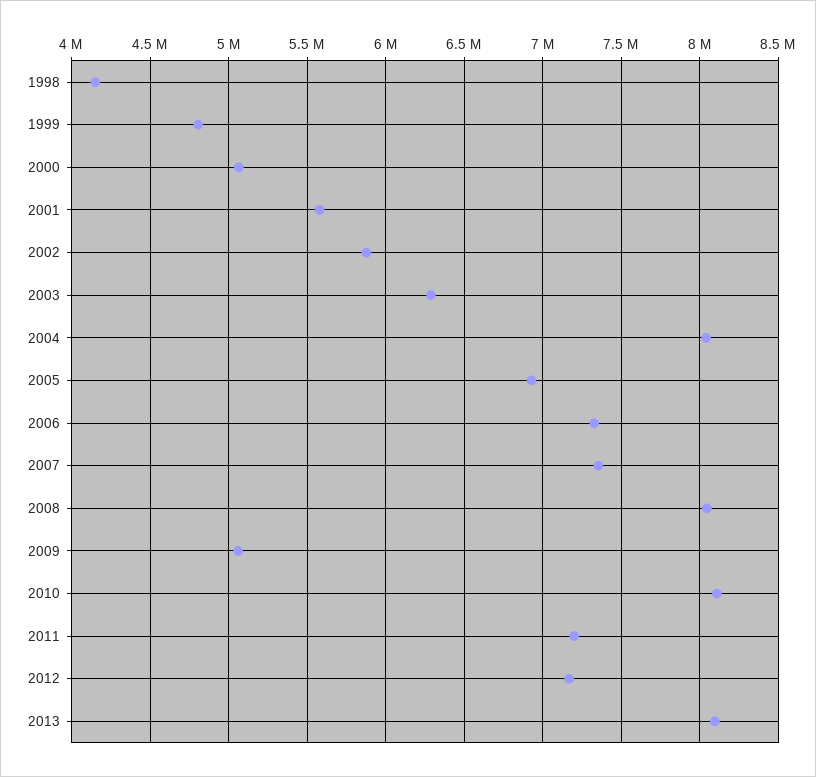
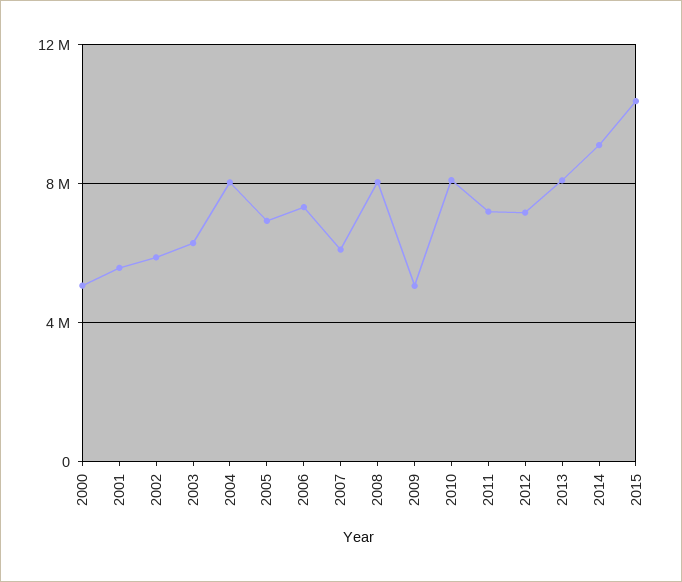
1998: 4150000 -> none
1999: 4800000 -> none
2007: 7350000 -> 6000000
2014: none -> 9000000
2015: none -> 10500000

